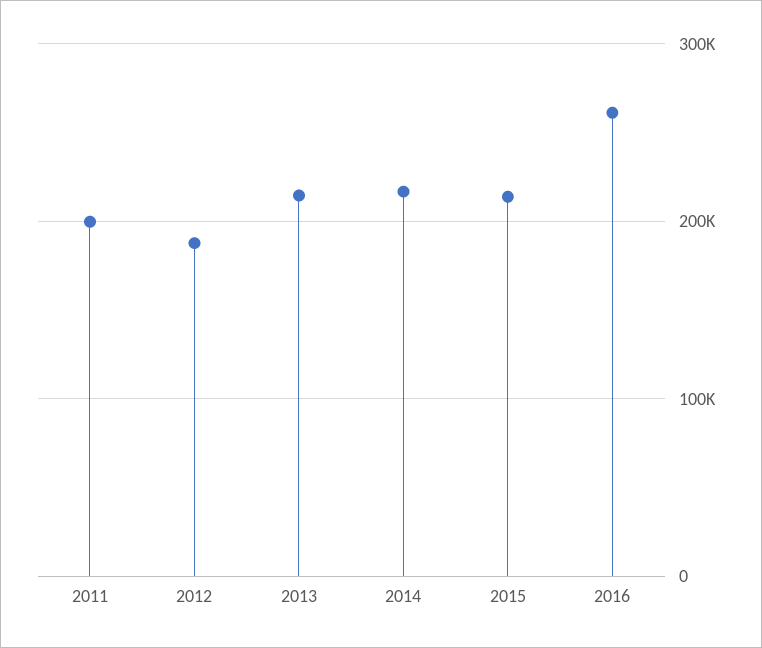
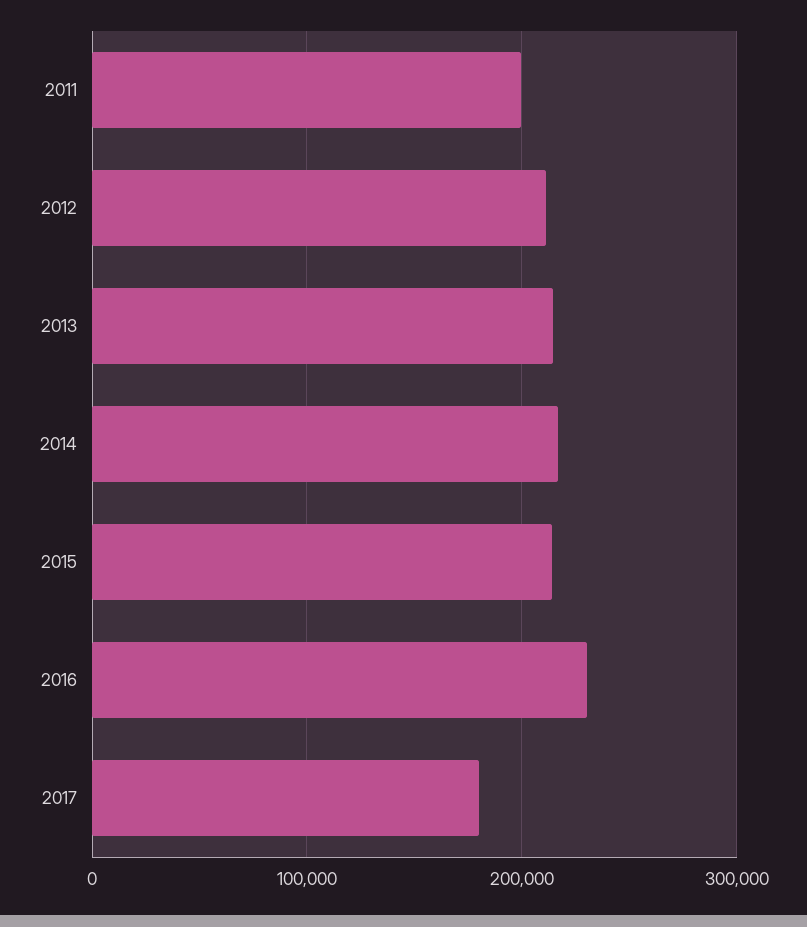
2012: 190000 -> 210000
2016: 260000 -> 230000
2017: none -> 180000

